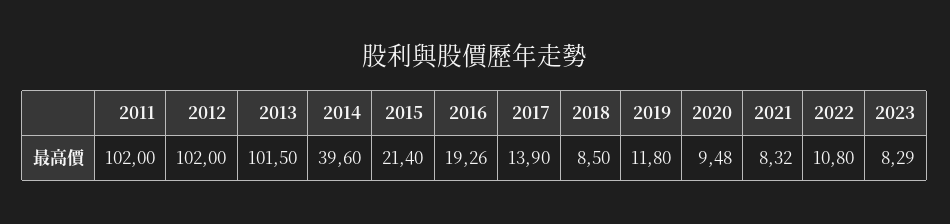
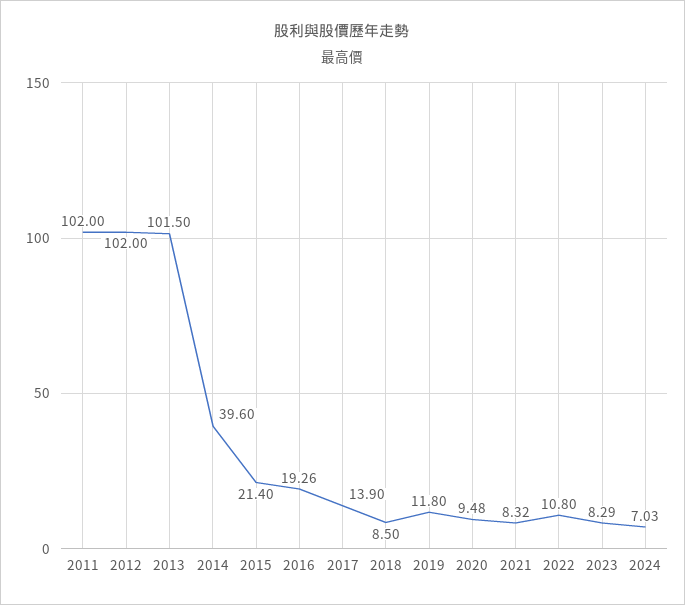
2024: none -> 7.03

